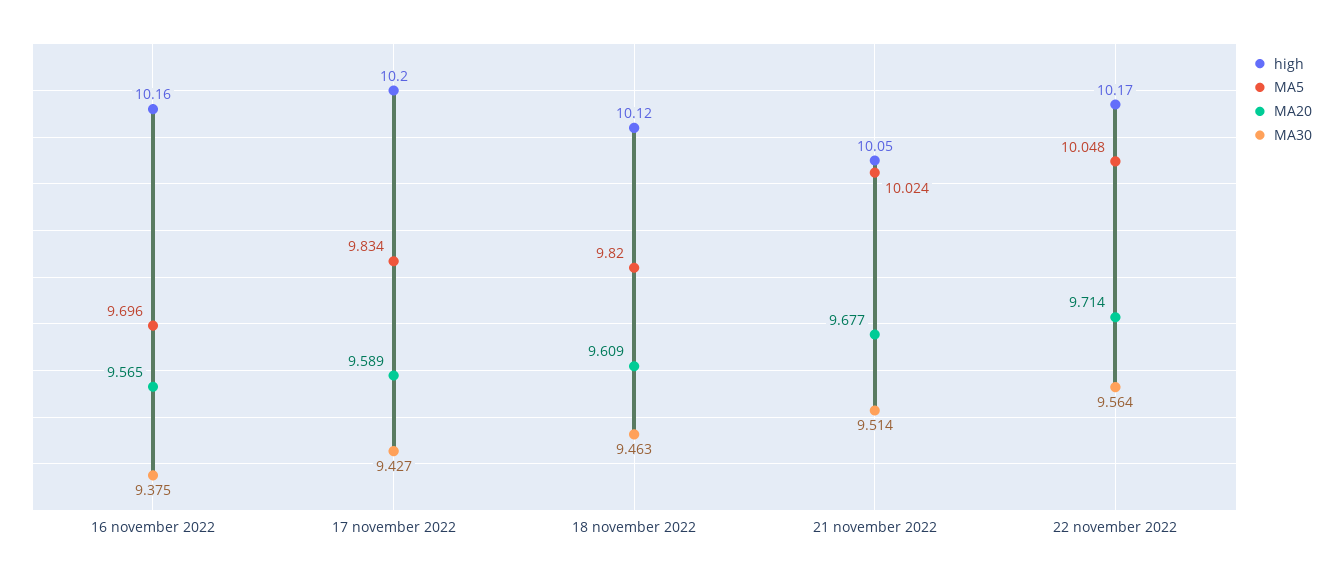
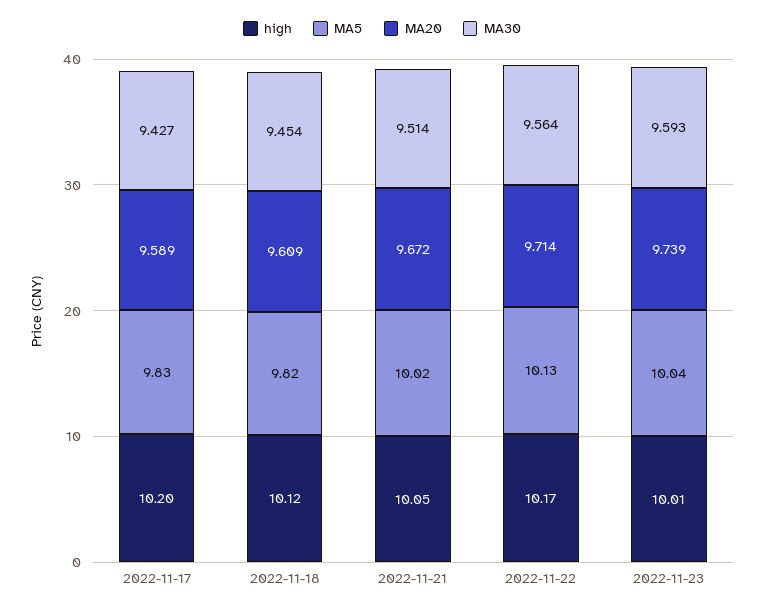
high, 16 november 2022: 10.16 -> none
MA5, 16 november 2022: 9.696 -> none
MA20, 16 november 2022: 9.565 -> none
MA30, 16 november 2022: 9.375 -> none
MA30, 18 november 2022: 9.463 -> 9.454
MA20, 21 november 2022: 9.677 -> 9.672
MA5, 22 november 2022: 10.048 -> 10.13
high, 2022-11-23: none -> 10.01
MA5, 2022-11-23: none -> 10.04
MA20, 2022-11-23: none -> 9.739
MA30, 2022-11-23: none -> 9.593

